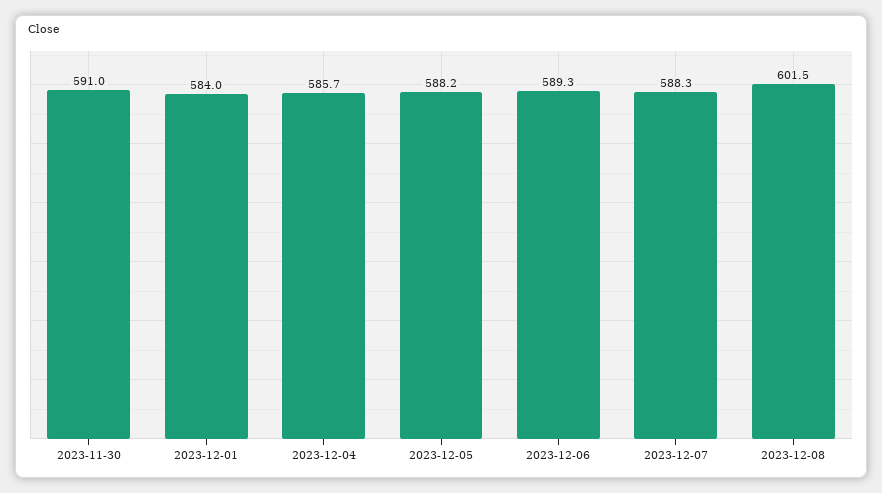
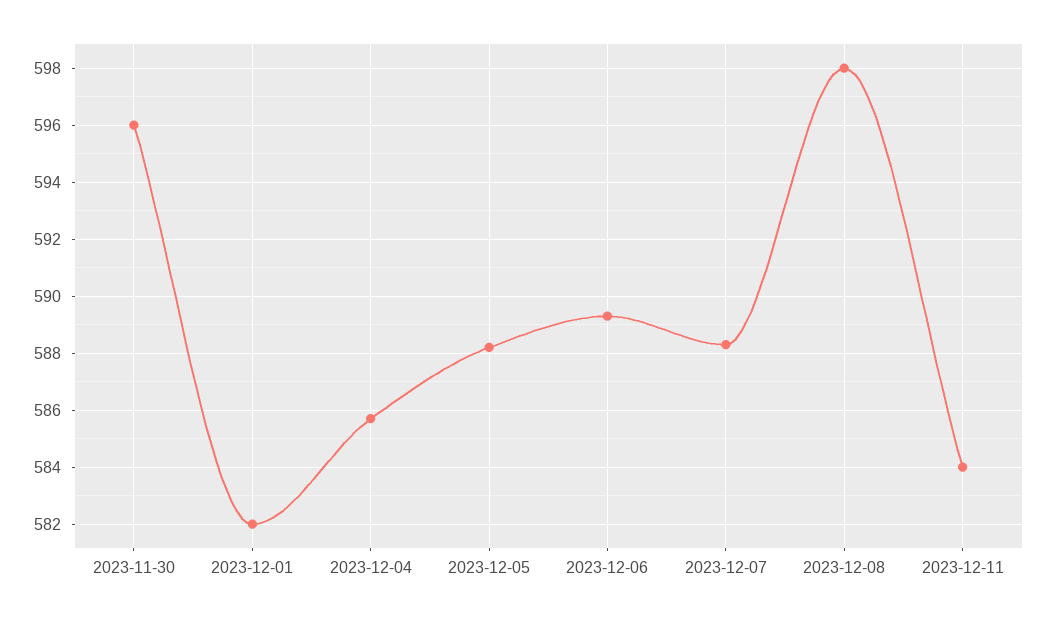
2023-11-30: 591 -> 596
2023-12-01: 584 -> 582
2023-12-08: 601.5 -> 598
2023-12-11: none -> 584

